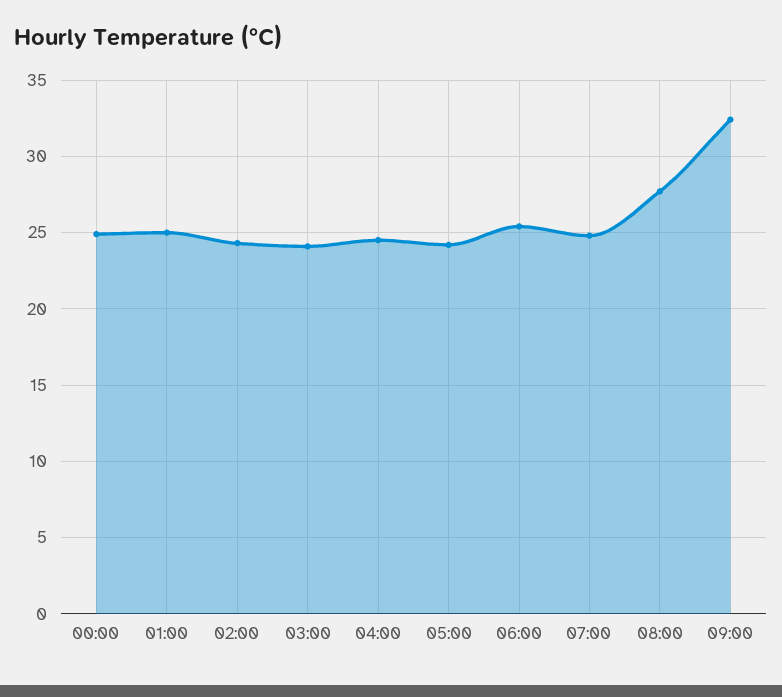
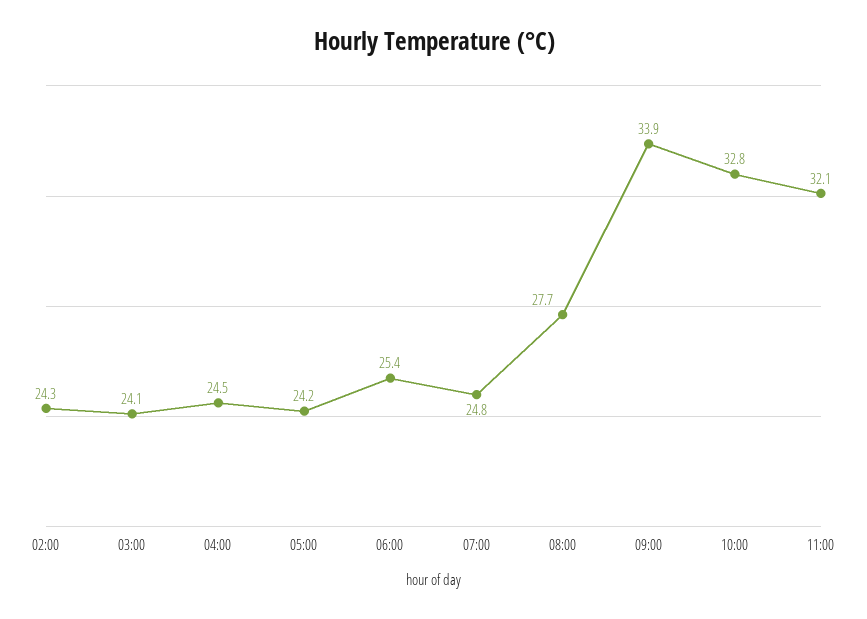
00:00: 25 -> none
01:00: 25 -> none
09:00: 32.5 -> 33.9
10:00: none -> 32.8
11:00: none -> 32.1

